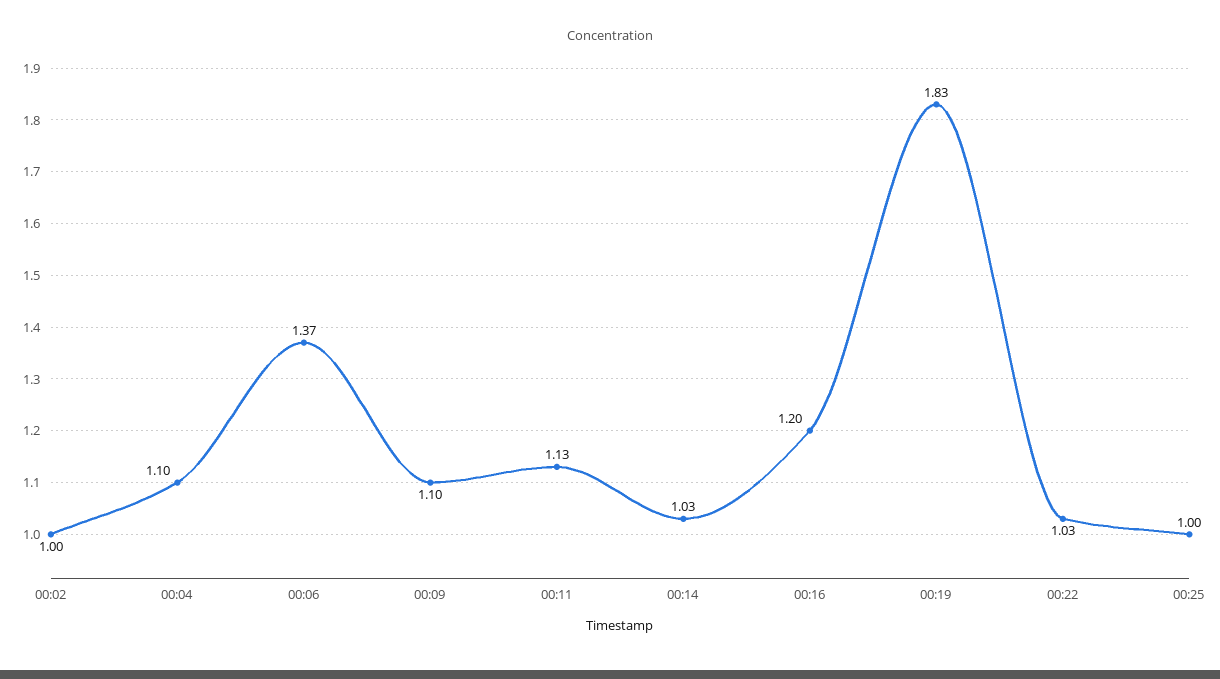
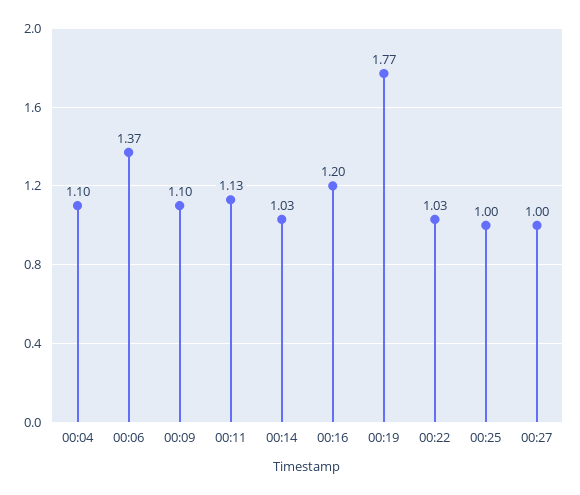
00:02: 1 -> none
00:19: 1.83 -> 1.77
00:27: none -> 1

